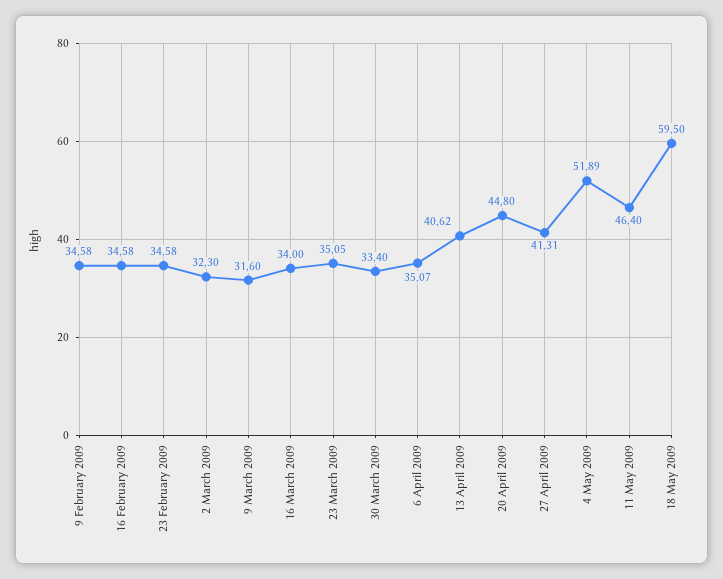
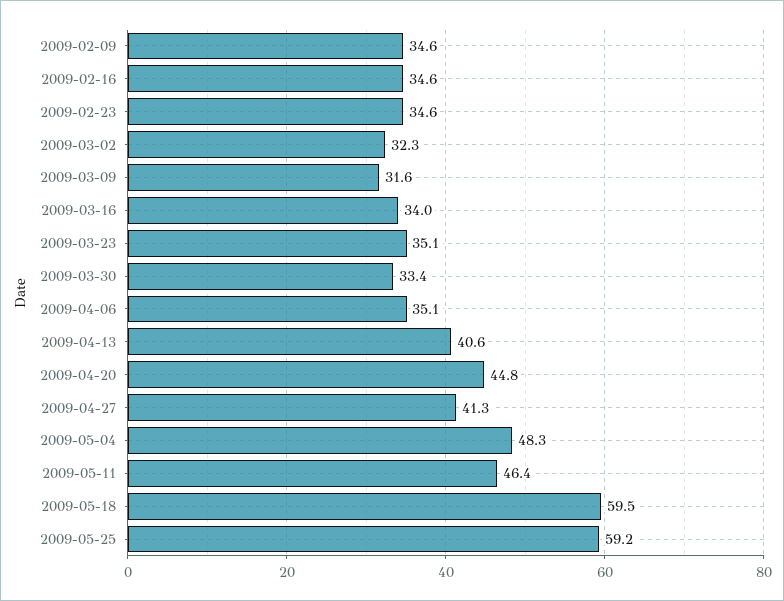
4 May 2009: 51.89 -> 48.3
2009-05-25: none -> 59.2

